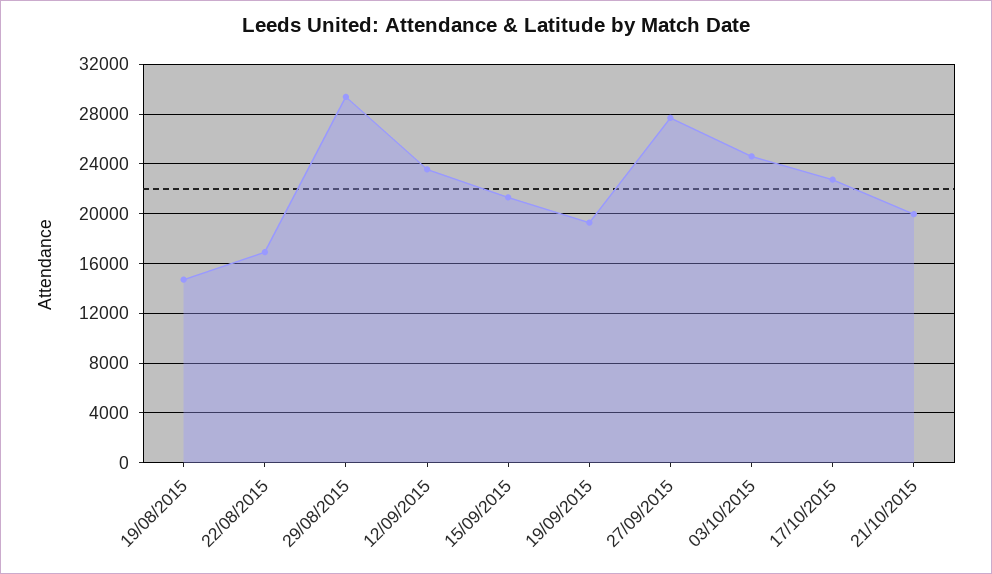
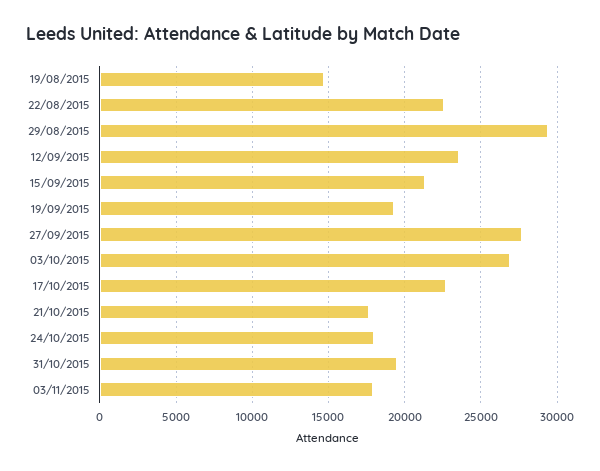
22/08/2015: 17000 -> 22500
03/10/2015: 24500 -> 27000
21/10/2015: 20000 -> 17500
24/10/2015: none -> 18000
31/10/2015: none -> 19500
03/11/2015: none -> 18000

